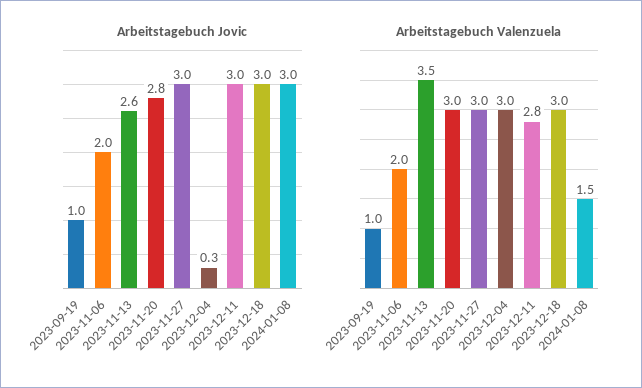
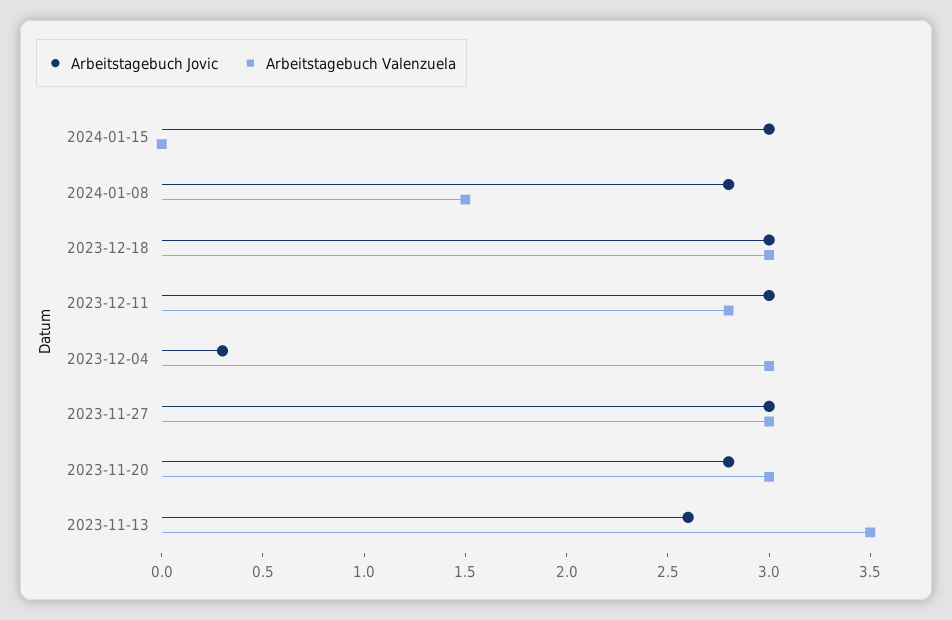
Arbeitstagebuch Jovic, 2023-09-19: 1 -> none
Arbeitstagebuch Jovic, 2023-11-06: 2 -> none
Arbeitstagebuch Jovic, 2024-01-08: 3 -> 2.8
Arbeitstagebuch Valenzuela, 2023-09-19: 1 -> none
Arbeitstagebuch Valenzuela, 2023-11-06: 2 -> none
Arbeitstagebuch Jovic, 2024-01-15: none -> 3
Arbeitstagebuch Valenzuela, 2024-01-15: none -> 0

